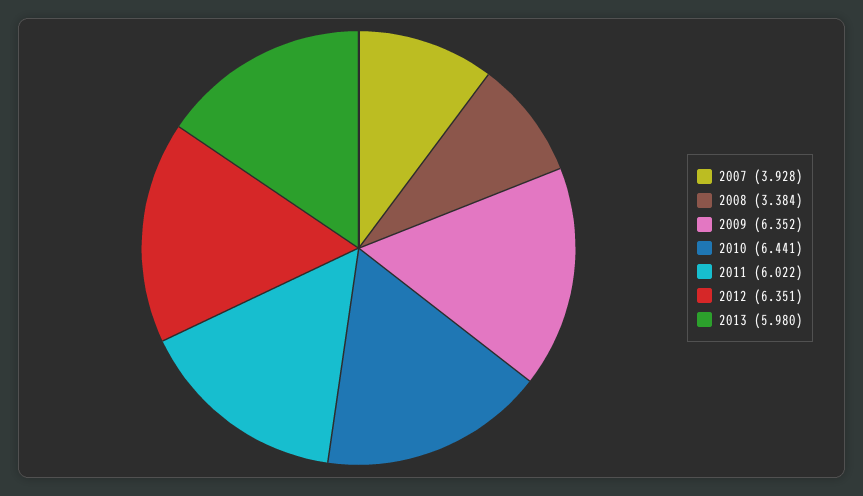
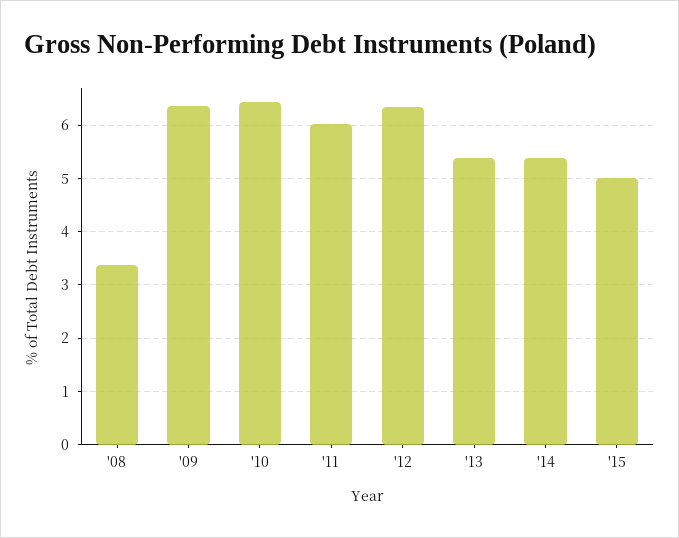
2007: 3.928 -> none
2013: 5.98 -> 5.4
'14: none -> 5.4
'15: none -> 5

